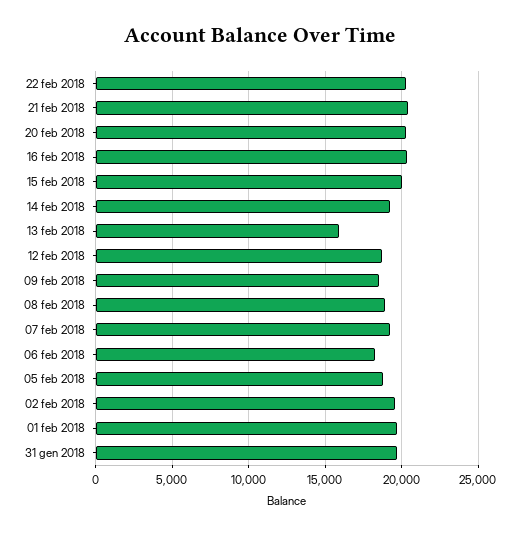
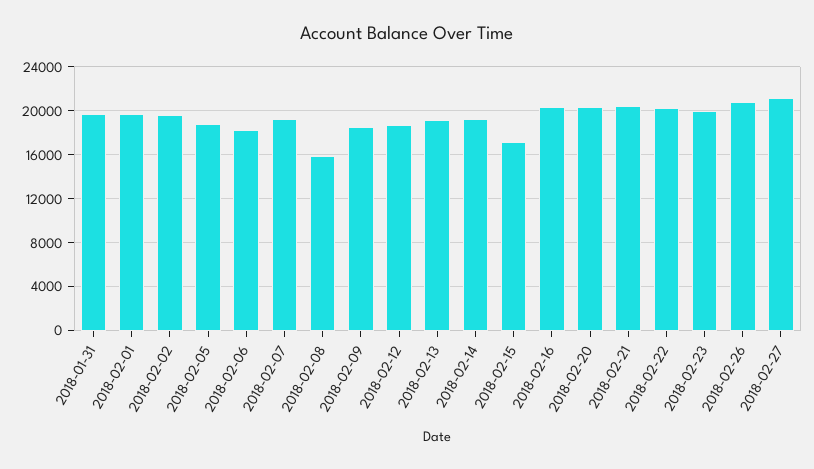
15 feb 2018: 20000 -> 17000
13 feb 2018: 16000 -> 19000
08 feb 2018: 19000 -> 16000
2018-02-23: none -> 20000
2018-02-26: none -> 21000
2018-02-27: none -> 21000

